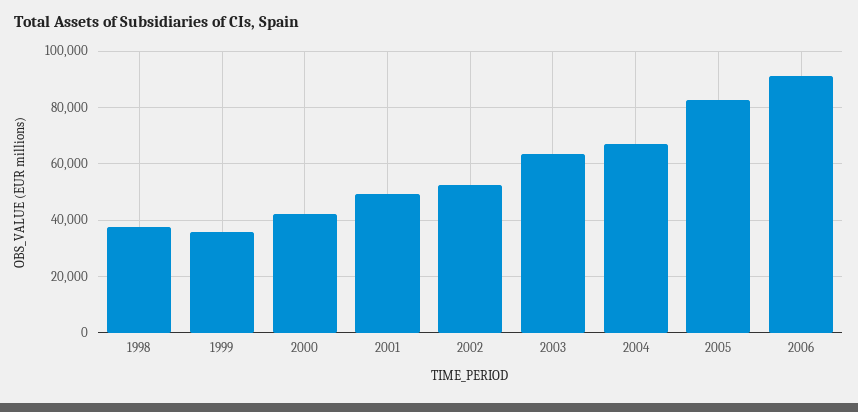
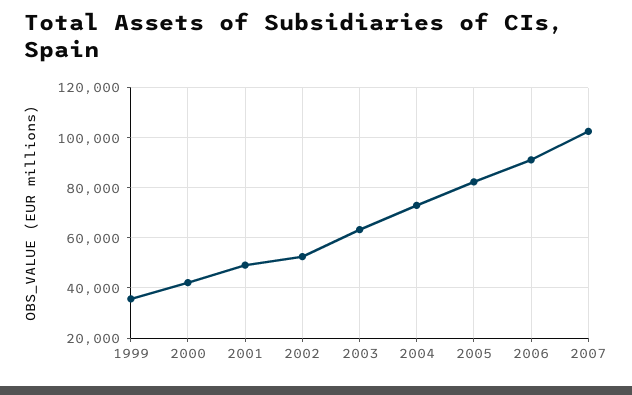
1998: 37500 -> none
2004: 67500 -> 72500
2007: none -> 102500

